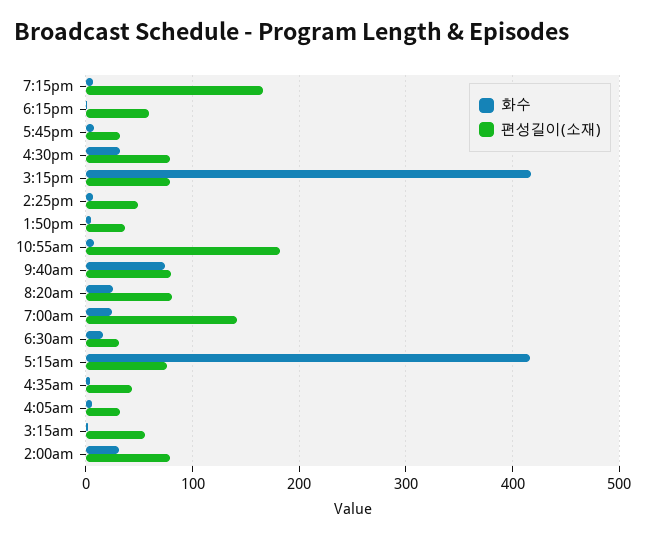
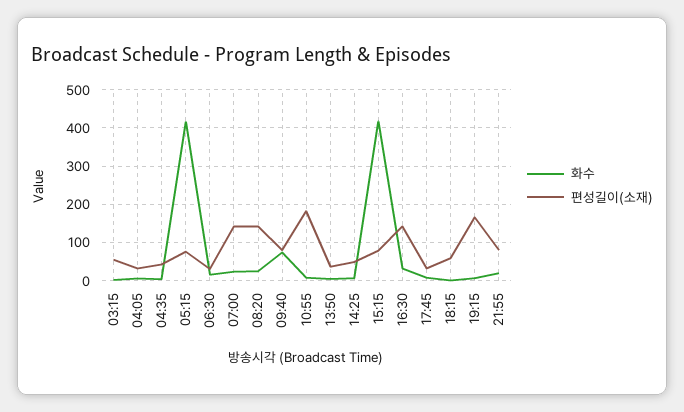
편성길이(소재), 4:30pm: 80 -> 140
편성길이(소재), 8:20am: 80 -> 140
화수, 2:00am: 30 -> none
편성길이(소재), 2:00am: 80 -> none
화수, 21:55: none -> 20
편성길이(소재), 21:55: none -> 80

